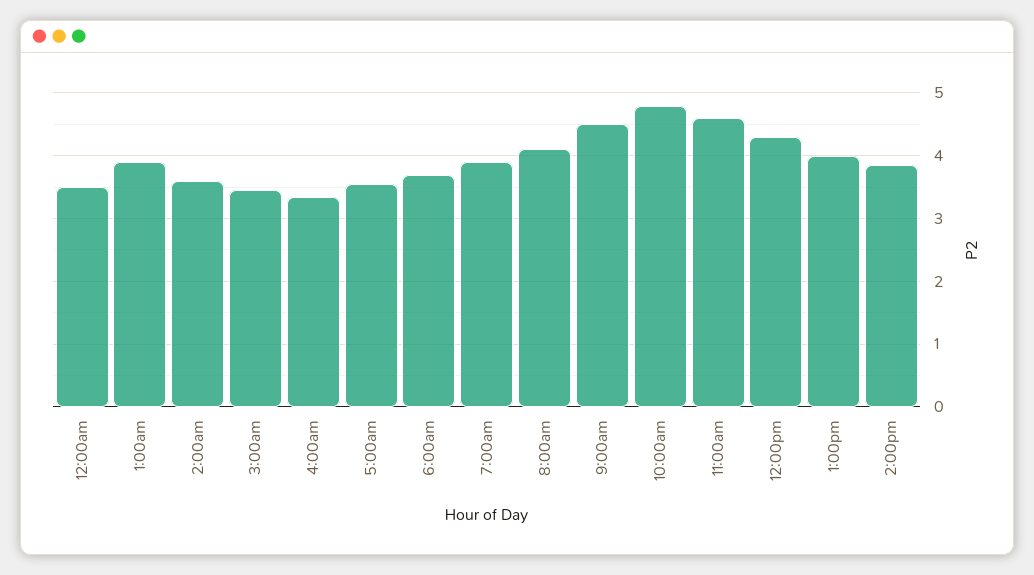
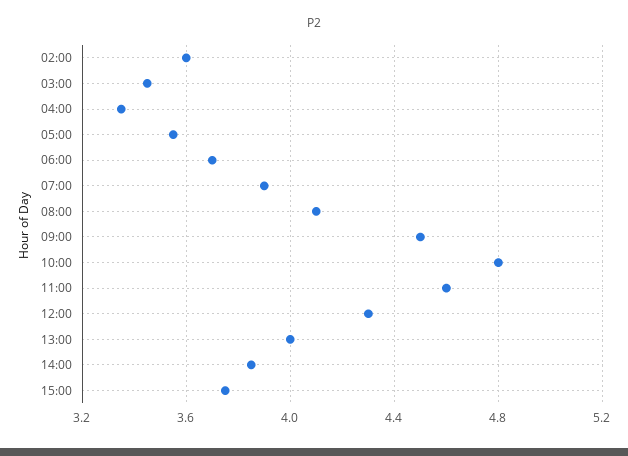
12:00am: 3.5 -> none
1:00am: 3.9 -> none
15:00: none -> 3.75

